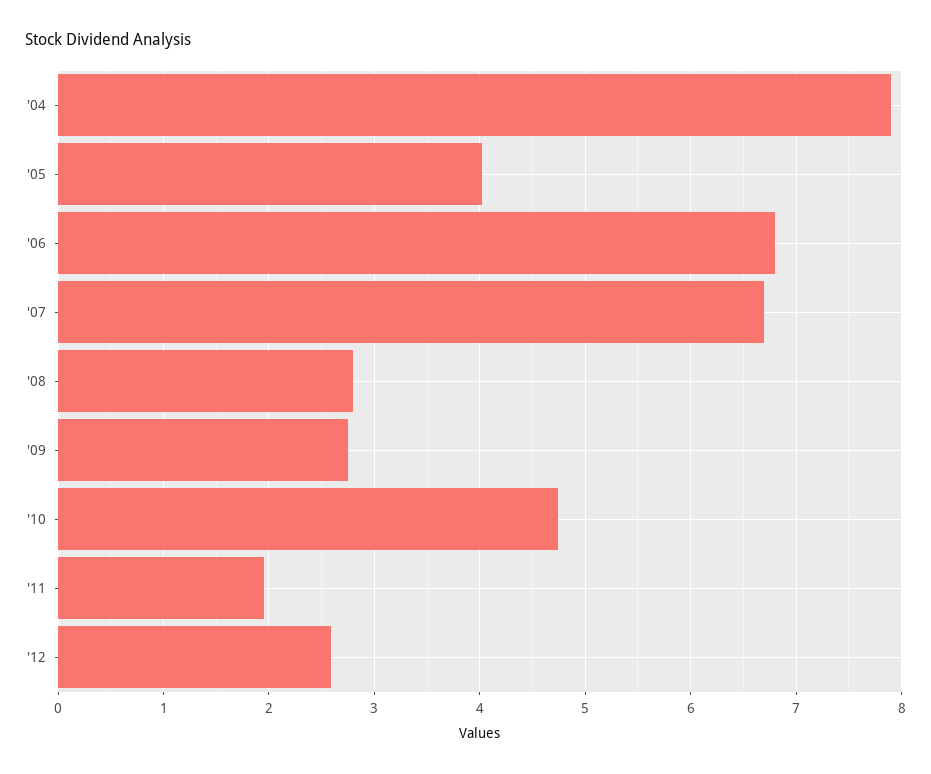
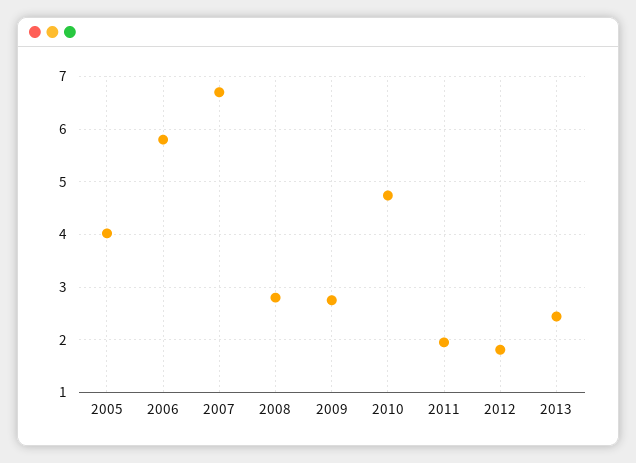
'04: 7.9 -> none
'06: 6.8 -> 5.8
'12: 2.6 -> 1.8
2013: none -> 2.4

